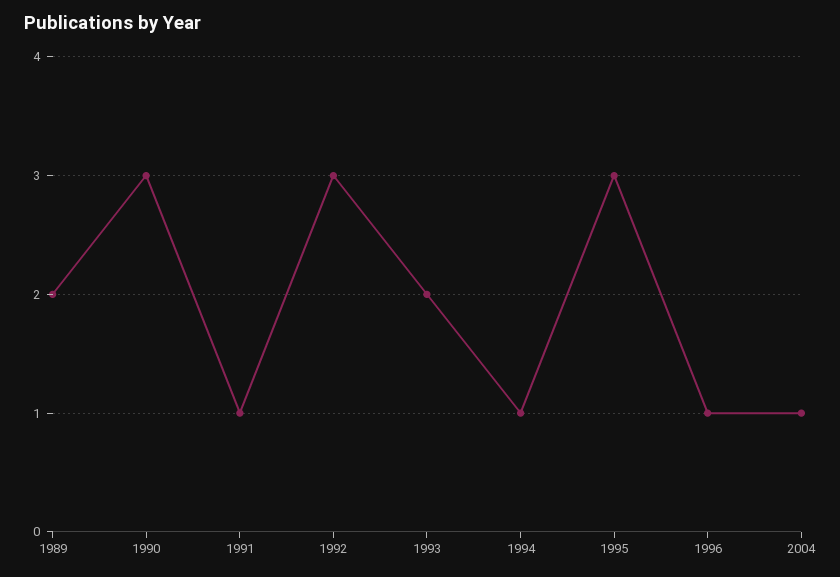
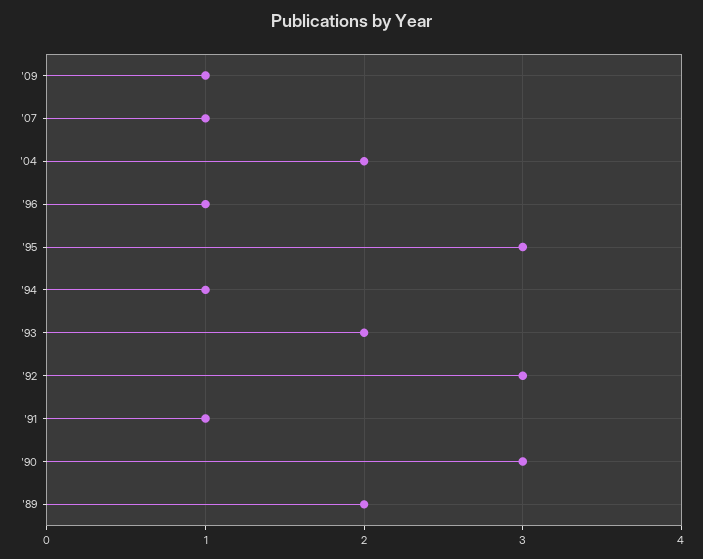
2004: 1 -> 2
'09: none -> 1
'07: none -> 1

